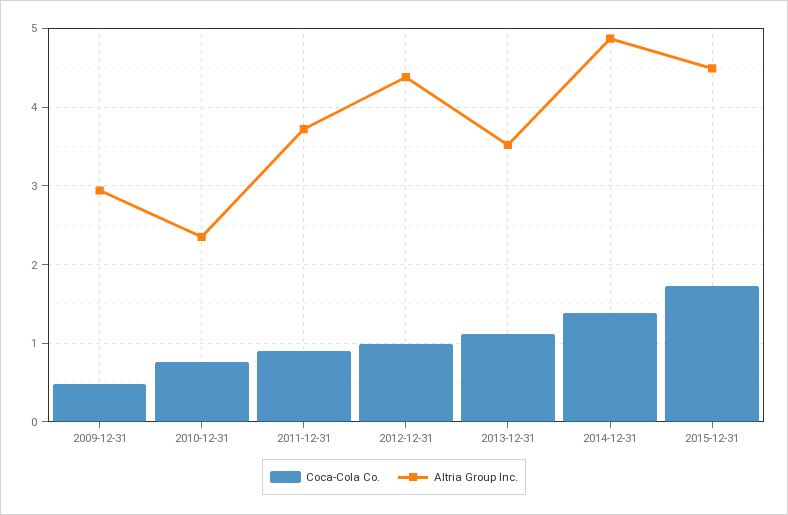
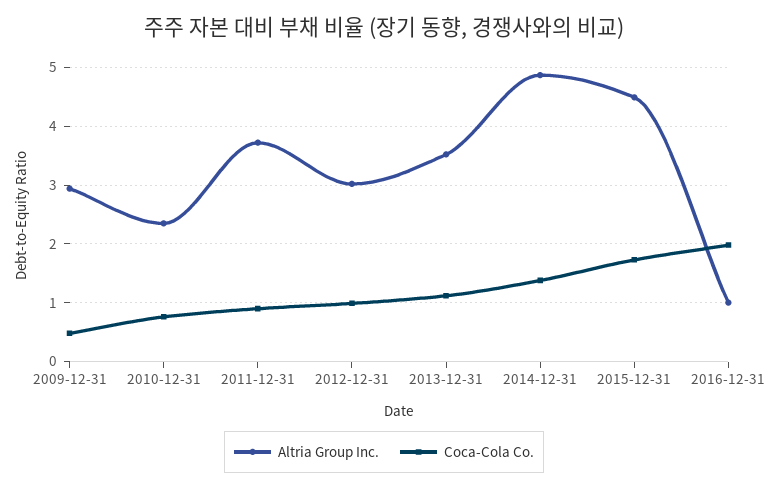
Altria Group Inc., 2012-12-31: 4.4 -> 3
Altria Group Inc., 2016-12-31: none -> 1
Coca-Cola Co., 2016-12-31: none -> 2

